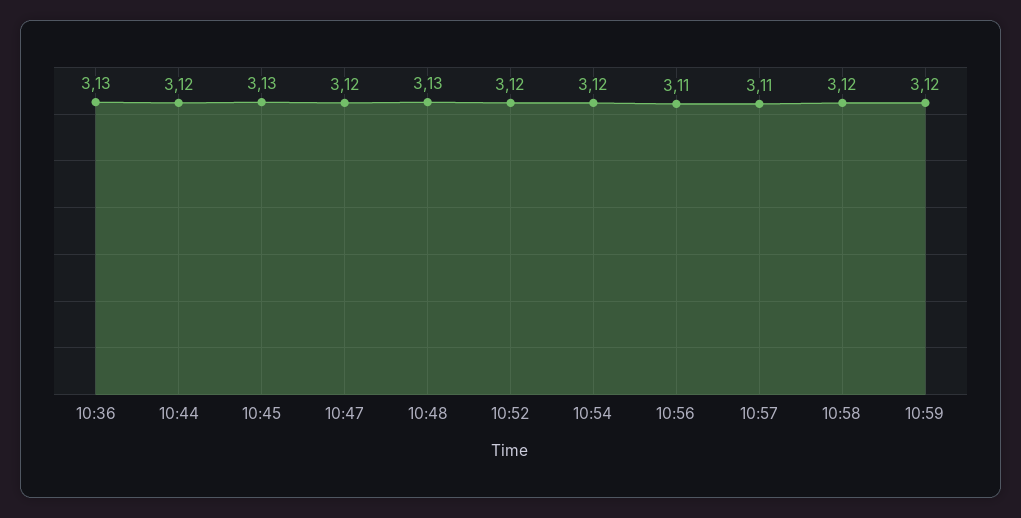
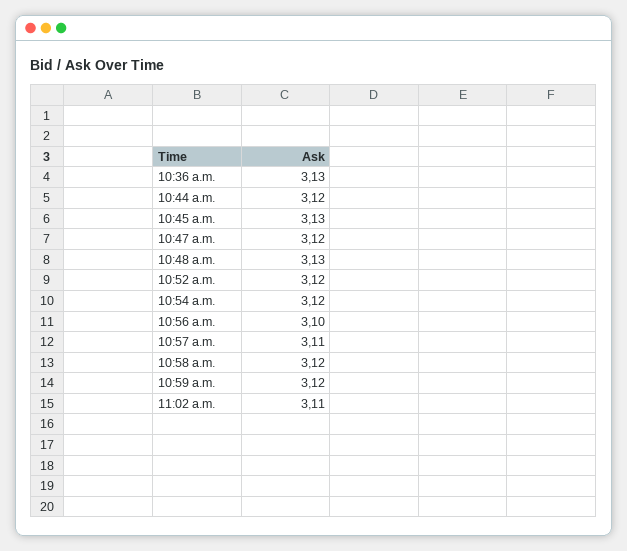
10:56: 3.11 -> 3.1
11:02 a.m.: none -> 3.11

